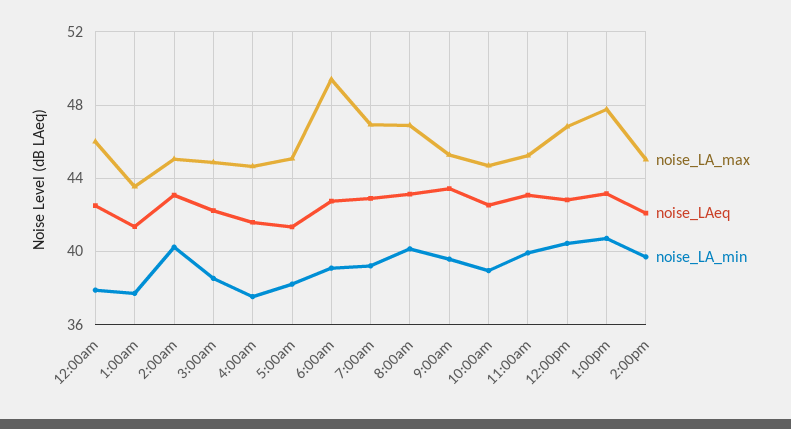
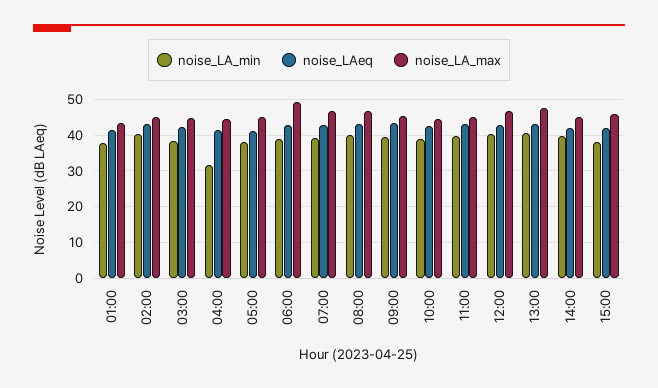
noise_LA_max, 12:00am: 46 -> none
noise_LAeq, 12:00am: 42.5 -> none
noise_LA_min, 12:00am: 38 -> none
noise_LA_min, 4:00am: 37.5 -> 32
noise_LA_min, 15:00: none -> 38
noise_LAeq, 15:00: none -> 42
noise_LA_max, 15:00: none -> 46

